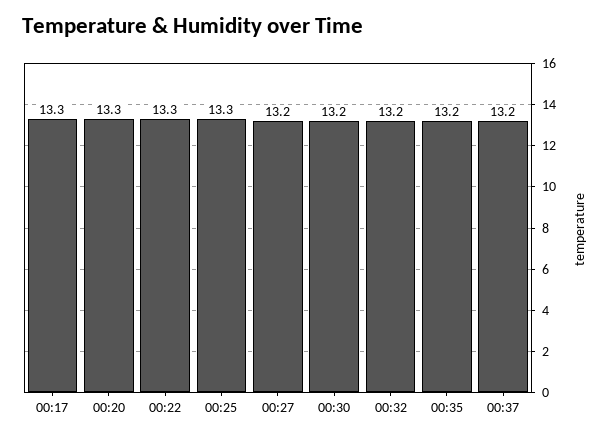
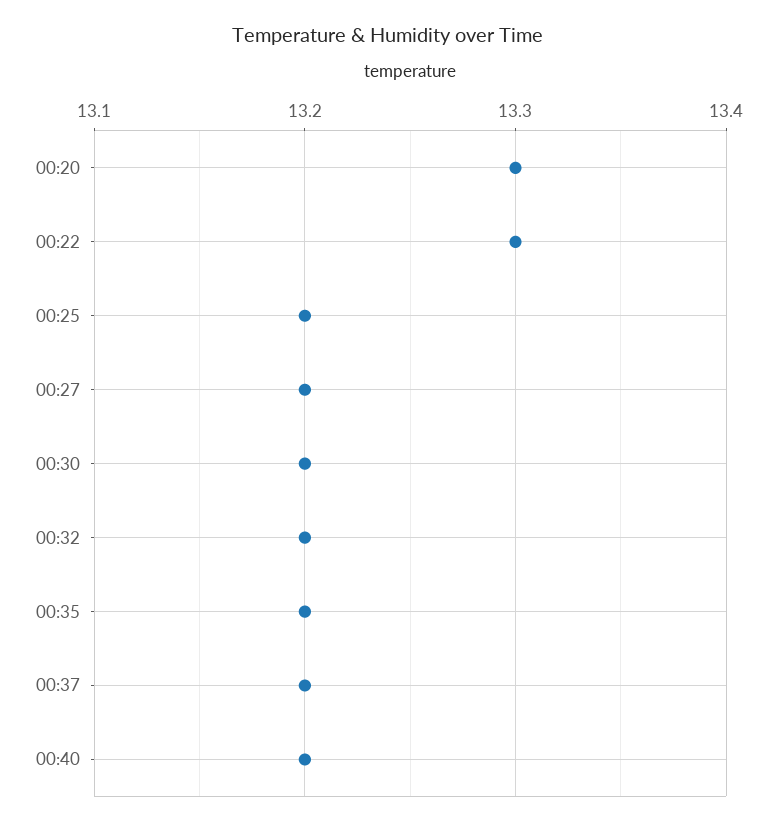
00:17: 13.3 -> none
00:25: 13.3 -> 13.2
00:40: none -> 13.2

